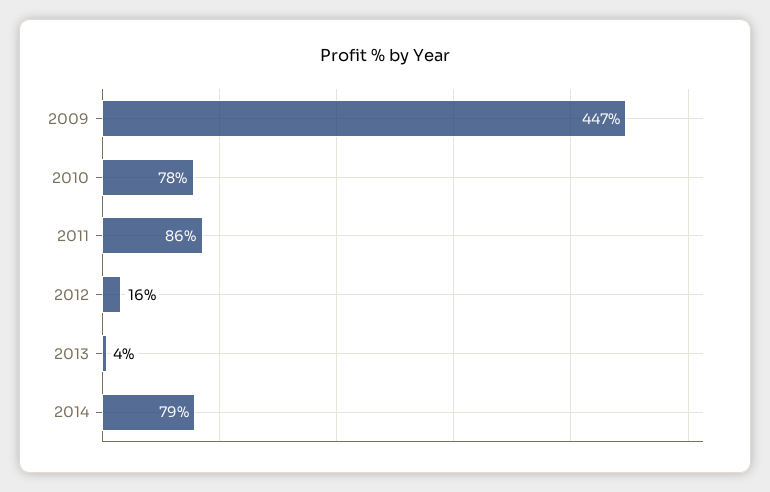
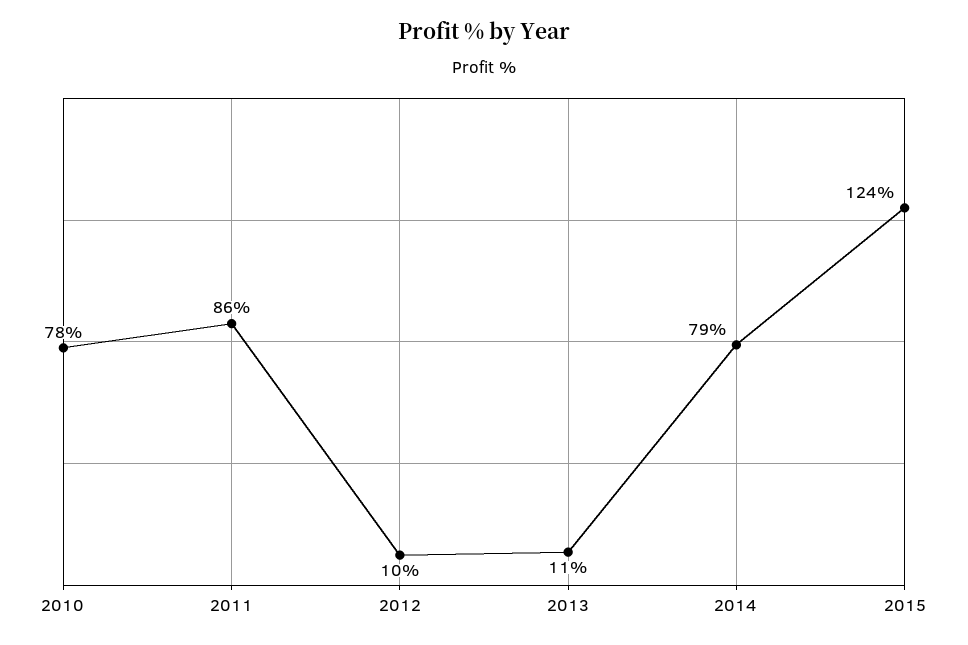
2009: 447 -> none
2012: 16 -> 10
2013: 4 -> 11
2015: none -> 124

